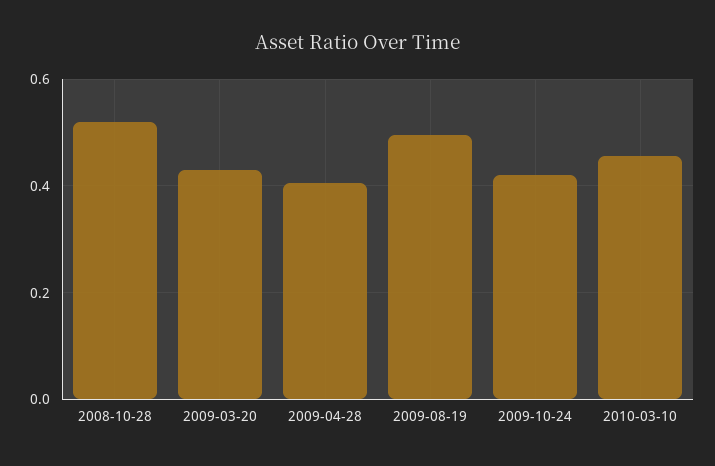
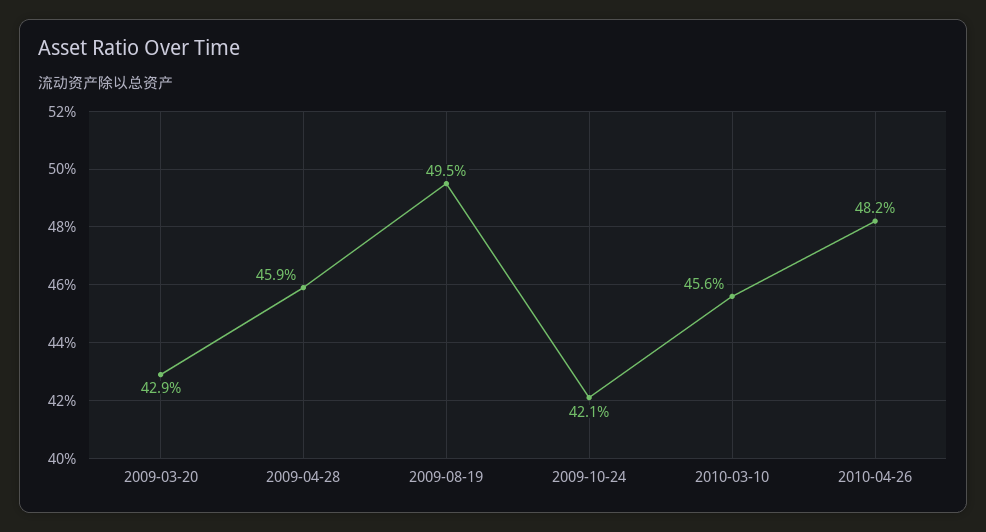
2008-10-28: 0.52 -> none
2009-04-28: 0.4 -> 0.459
2010-04-26: none -> 0.482

